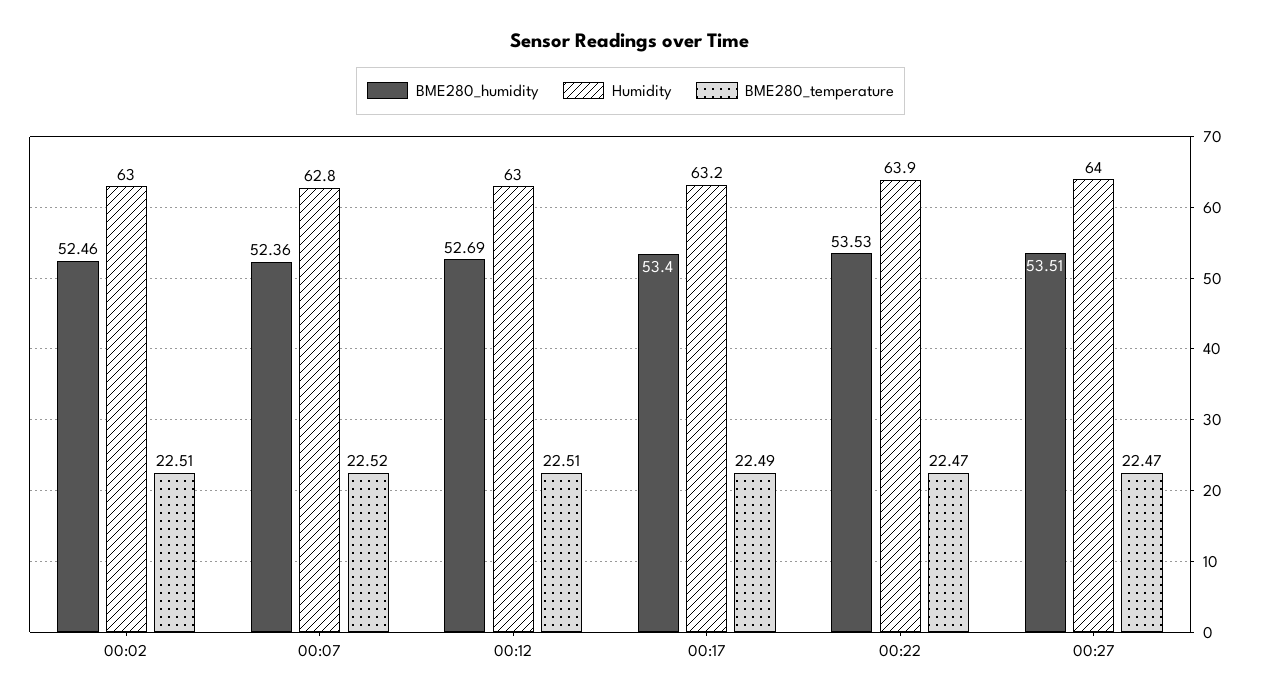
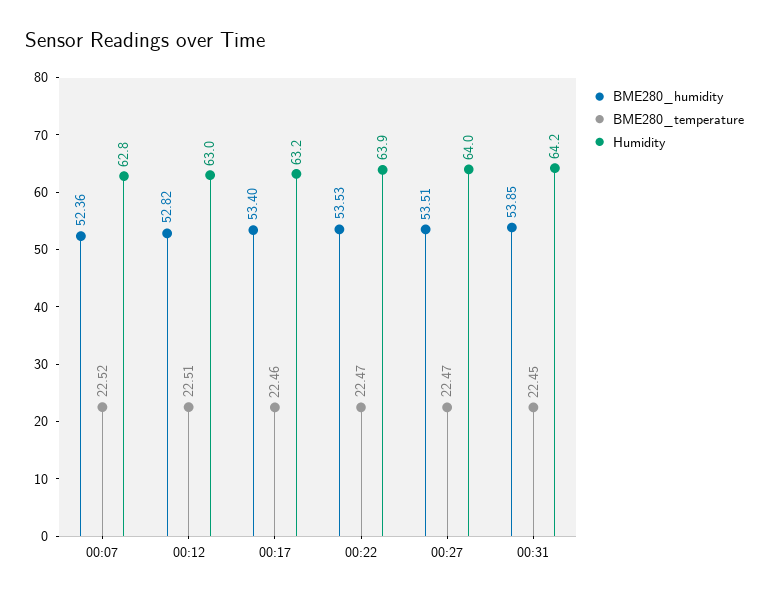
BME280_humidity, 00:02: 52.46 -> none
Humidity, 00:02: 63 -> none
BME280_temperature, 00:02: 22.51 -> none
BME280_humidity, 00:12: 52.69 -> 52.82
BME280_temperature, 00:17: 22.49 -> 22.46
BME280_humidity, 00:31: none -> 53.85
BME280_temperature, 00:31: none -> 22.45
Humidity, 00:31: none -> 64.2

